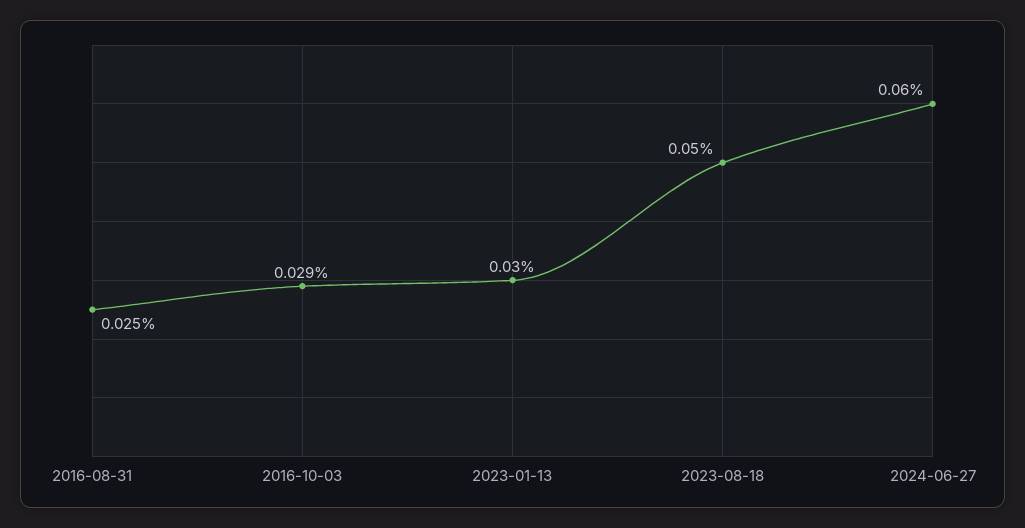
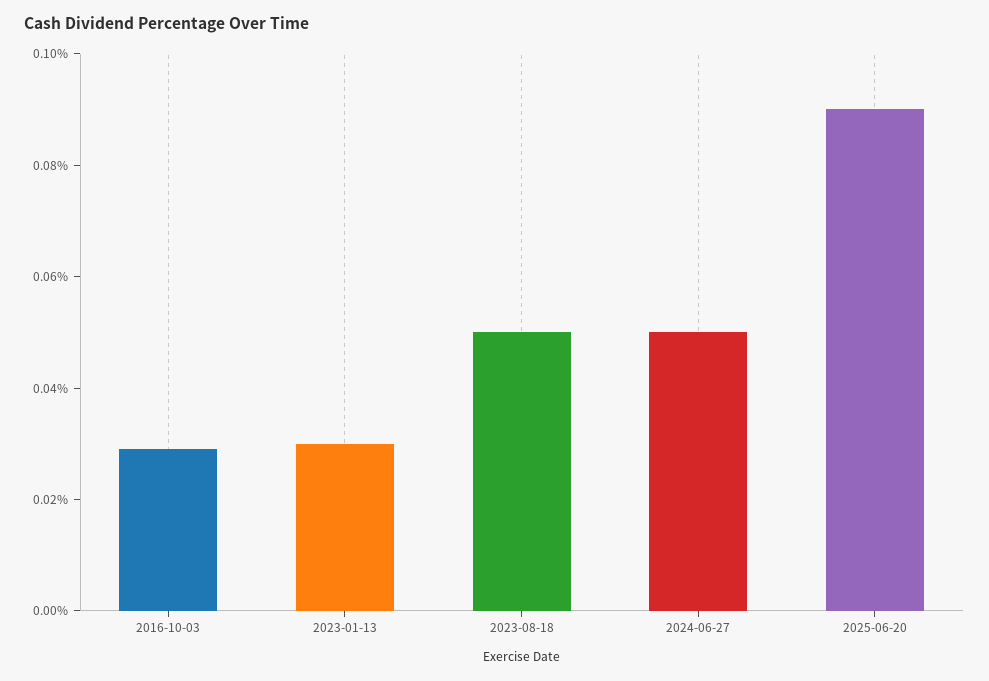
2016-08-31: 0.025 -> none
2024-06-27: 0.06 -> 0.05
2025-06-20: none -> 0.09

